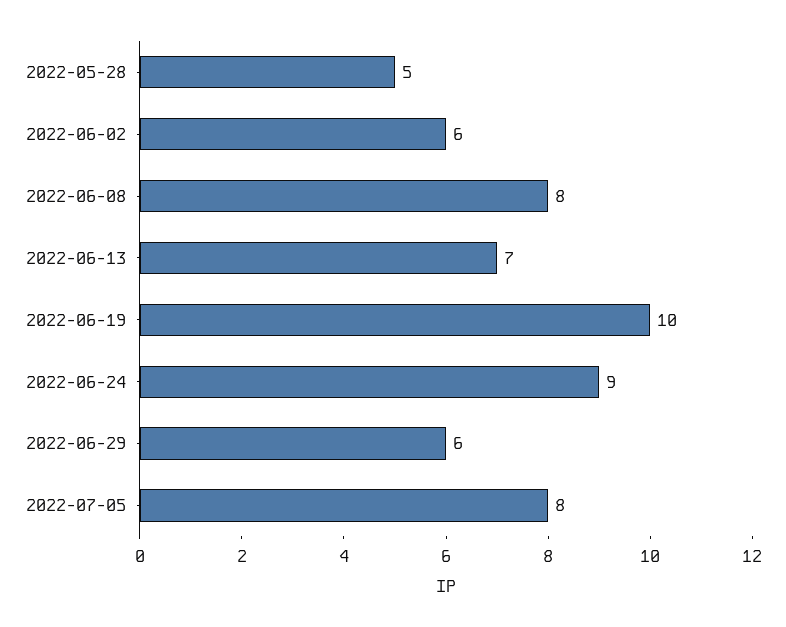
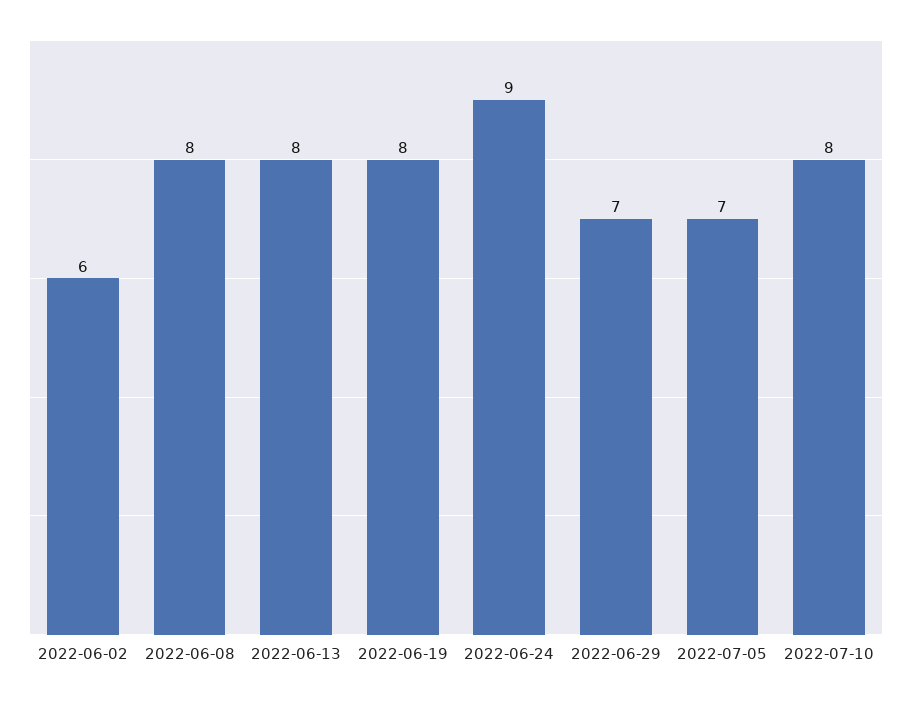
2022-05-28: 5 -> none
2022-06-13: 7 -> 8
2022-06-19: 10 -> 8
2022-06-29: 6 -> 7
2022-07-05: 8 -> 7
2022-07-10: none -> 8

